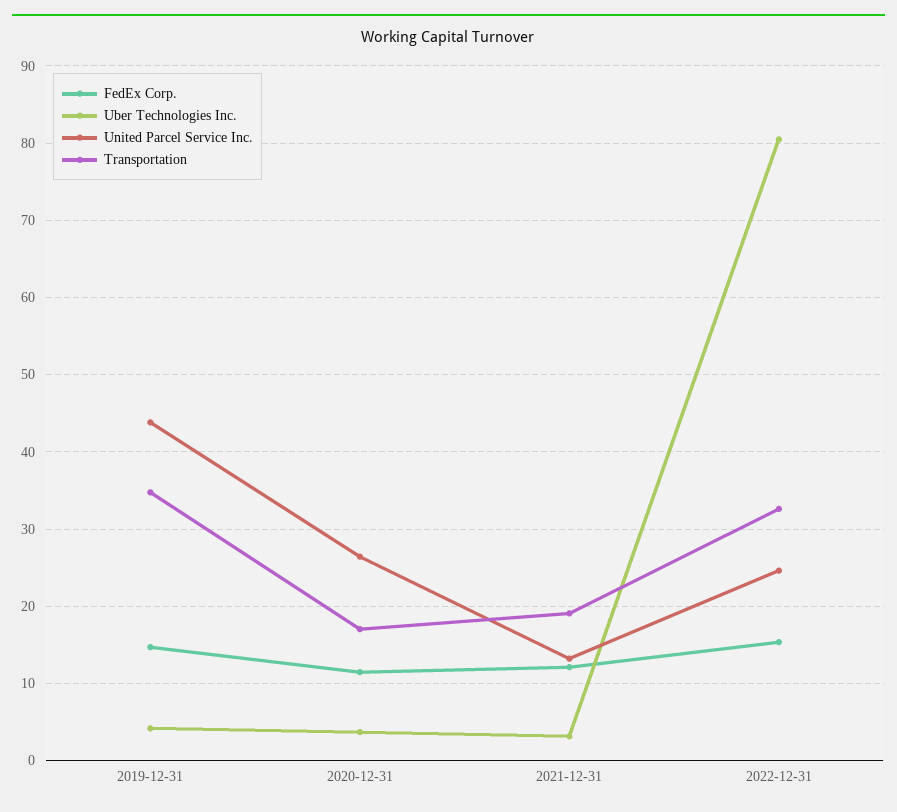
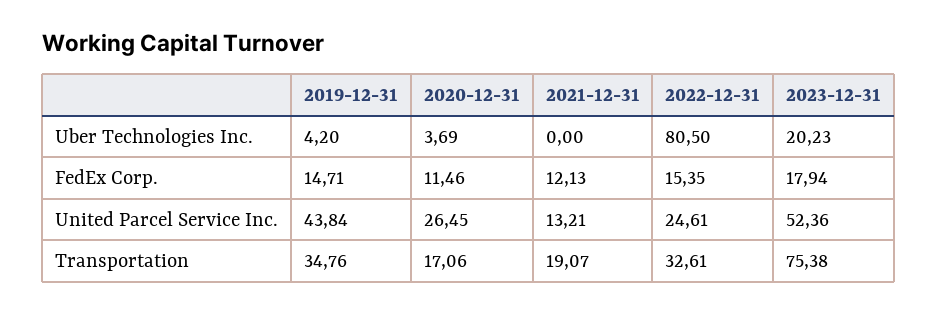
Uber Technologies Inc., 2021-12-31: 3 -> 0
Uber Technologies Inc., 2023-12-31: none -> 20.23
FedEx Corp., 2023-12-31: none -> 17.94
United Parcel Service Inc., 2023-12-31: none -> 52.36
Transportation, 2023-12-31: none -> 75.38

